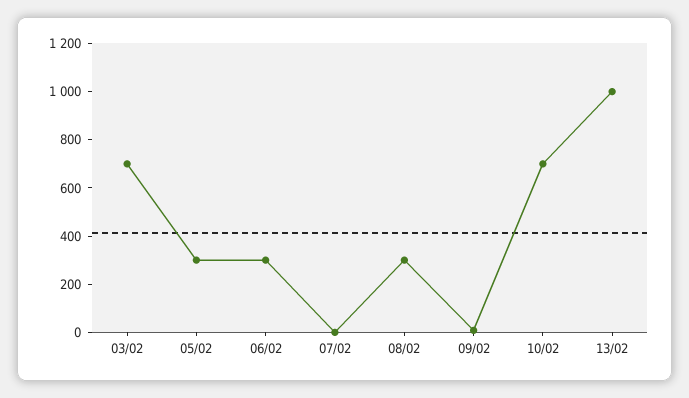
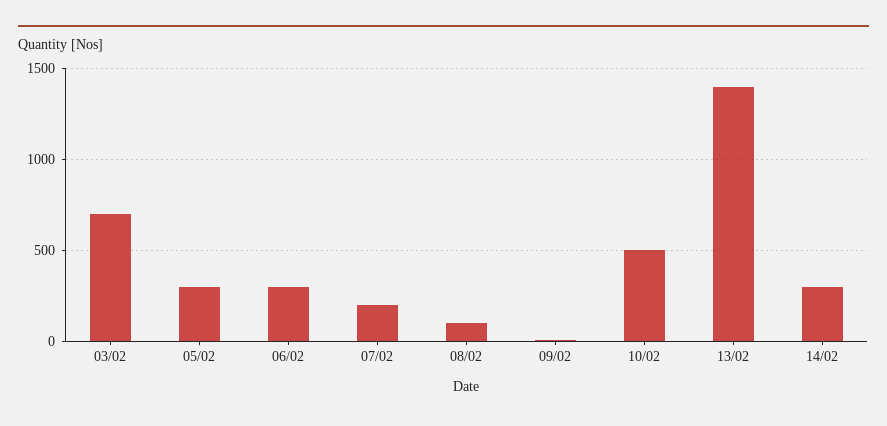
07/02: 0 -> 200
08/02: 300 -> 100
10/02: 700 -> 500
13/02: 1000 -> 1400
14/02: none -> 300

